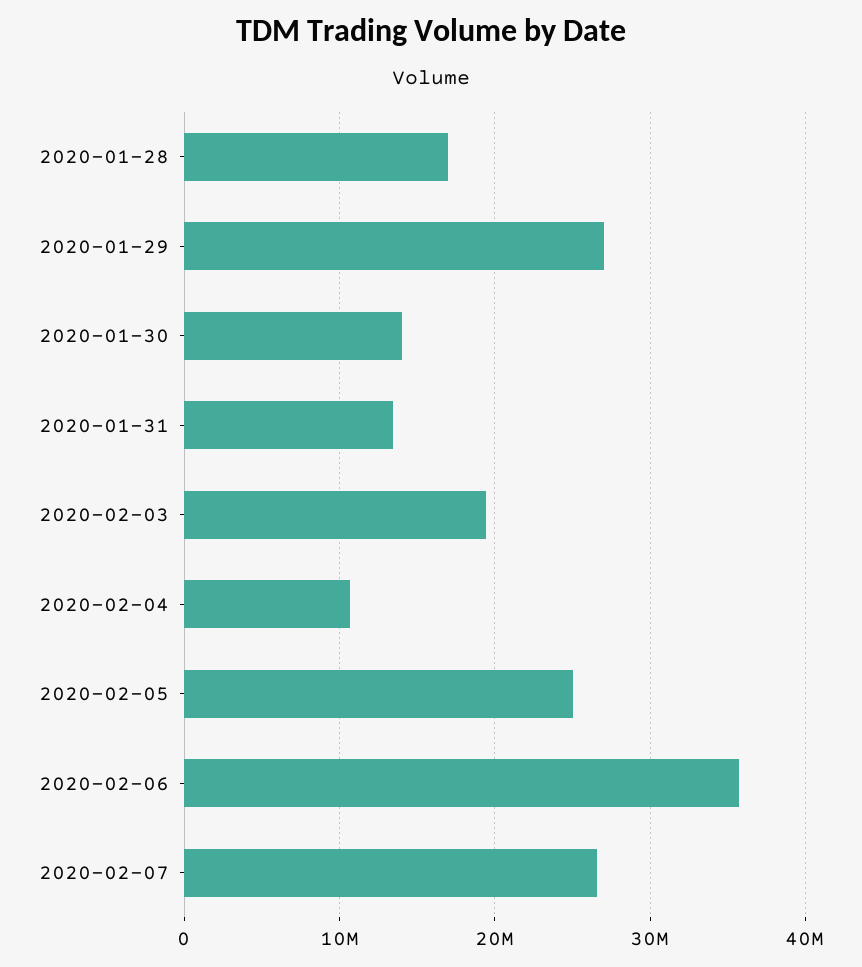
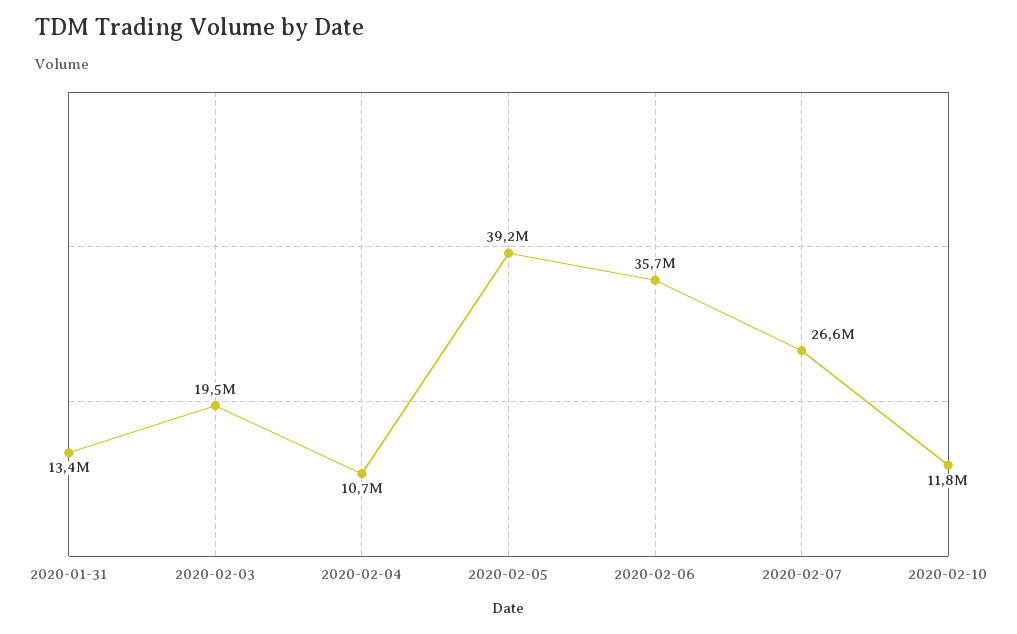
2020-01-28: 17000000 -> none
2020-01-29: 27000000 -> none
2020-01-30: 14000000 -> none
2020-02-05: 25000000 -> 39200000
2020-02-10: none -> 11800000

